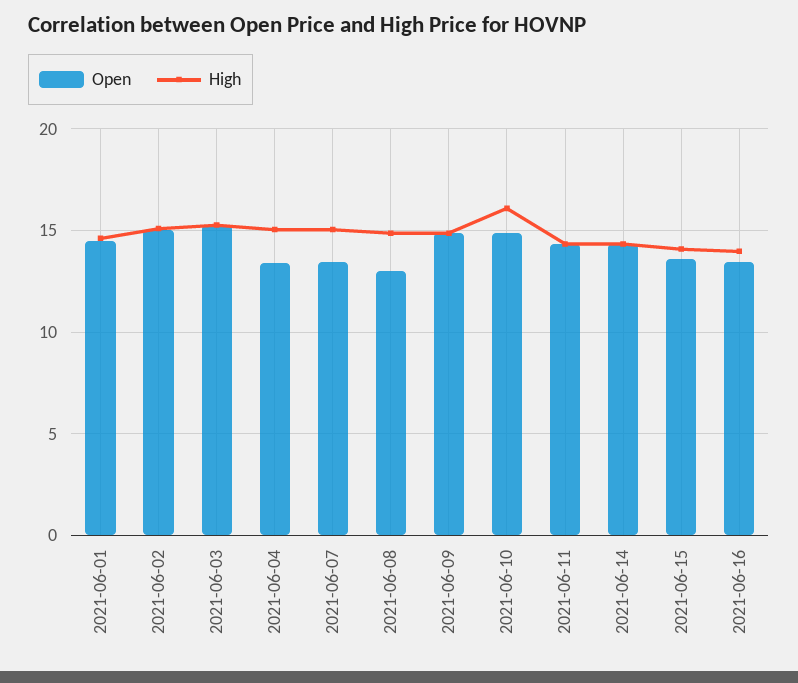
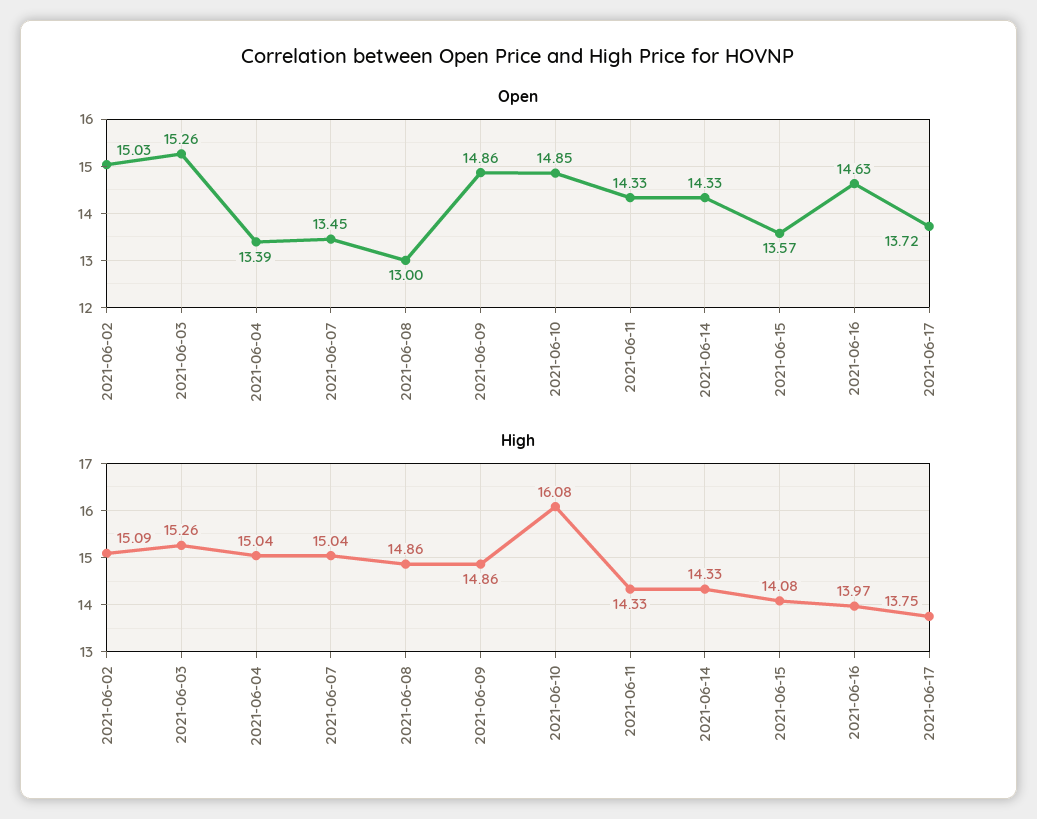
Open, 2021-06-01: 14.5 -> none
High, 2021-06-01: 14.5 -> none
Open, 2021-06-16: 13.5 -> 14.63
Open, 2021-06-17: none -> 13.72
High, 2021-06-17: none -> 13.75

